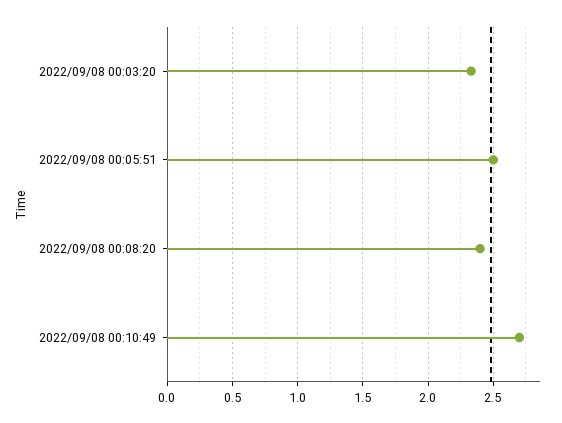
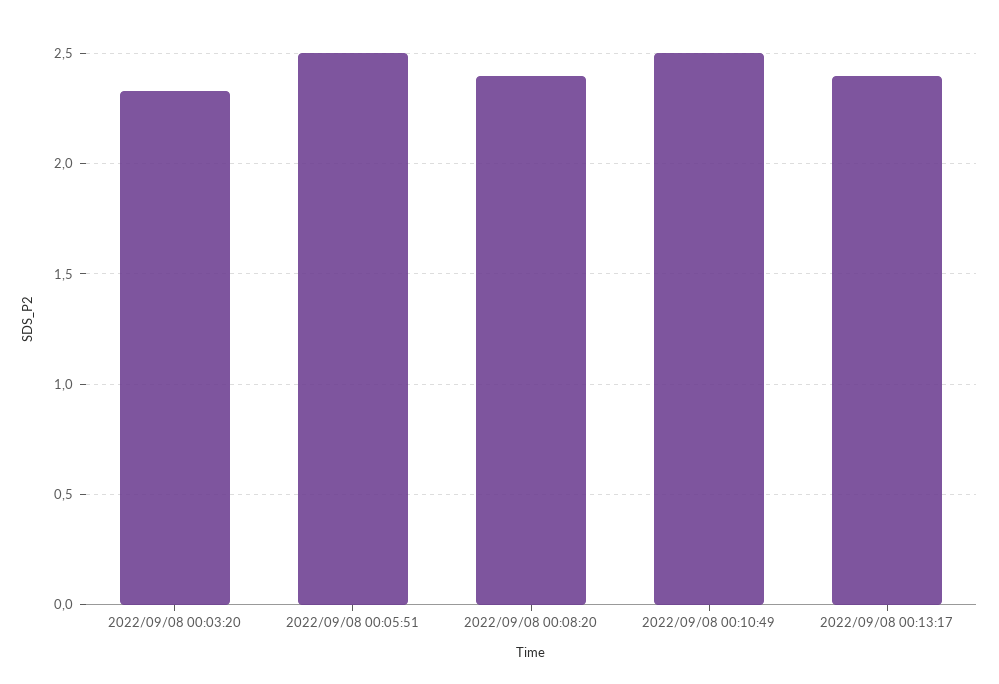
2022/09/08 00:10:49: 2.7 -> 2.5
2022/09/08 00:13:17: none -> 2.4

